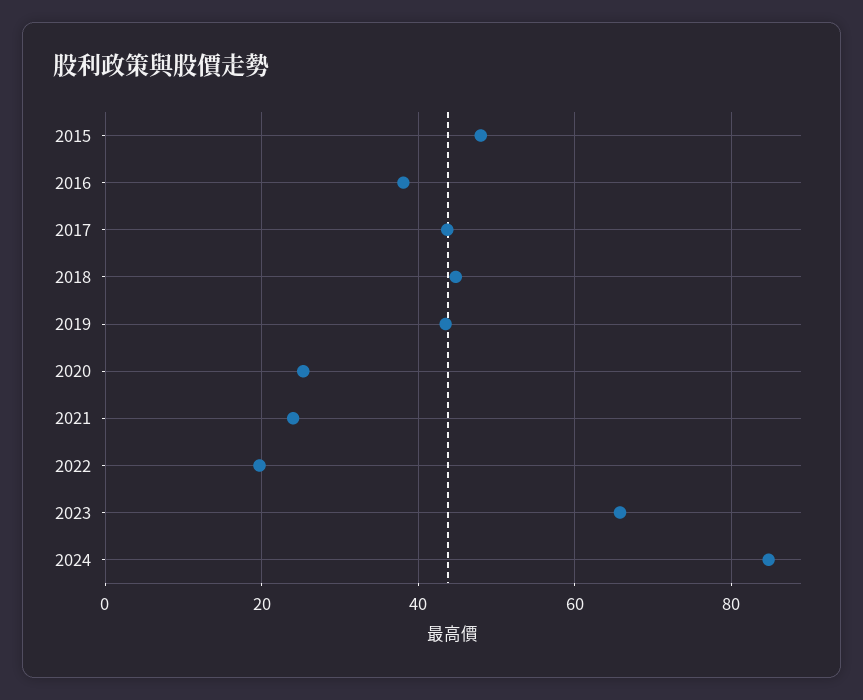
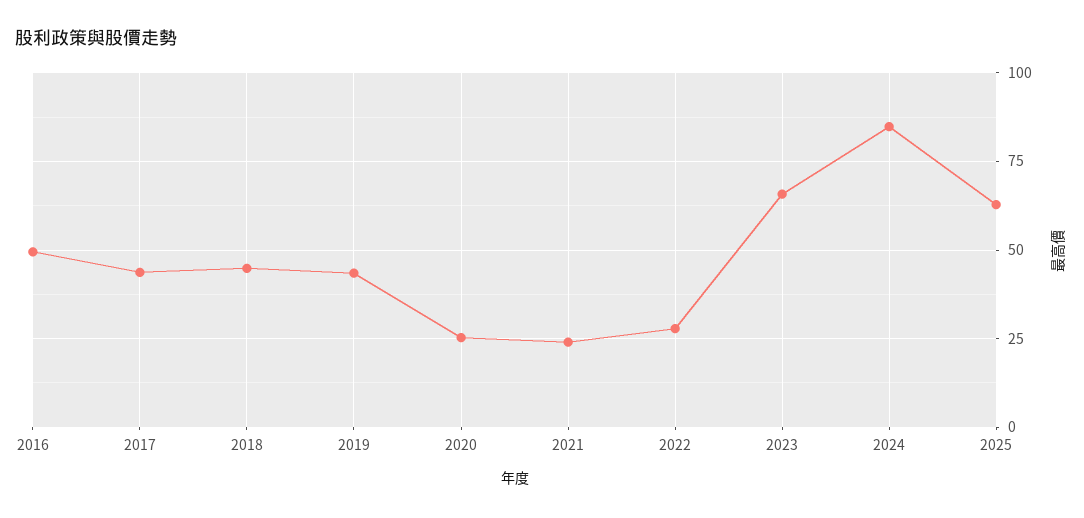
2015: 48 -> none
2016: 38 -> 50
2022: 20 -> 27.5
2025: none -> 62.5

